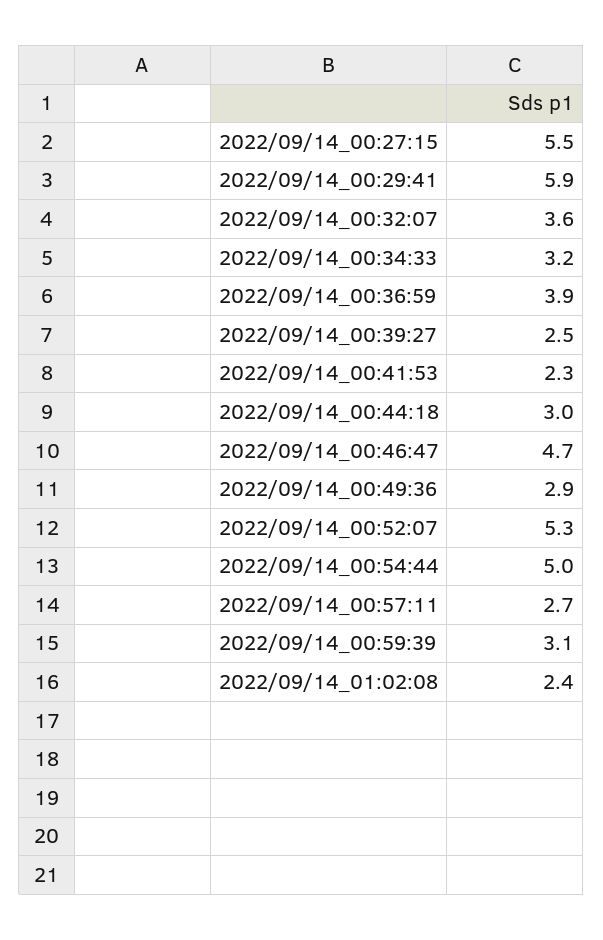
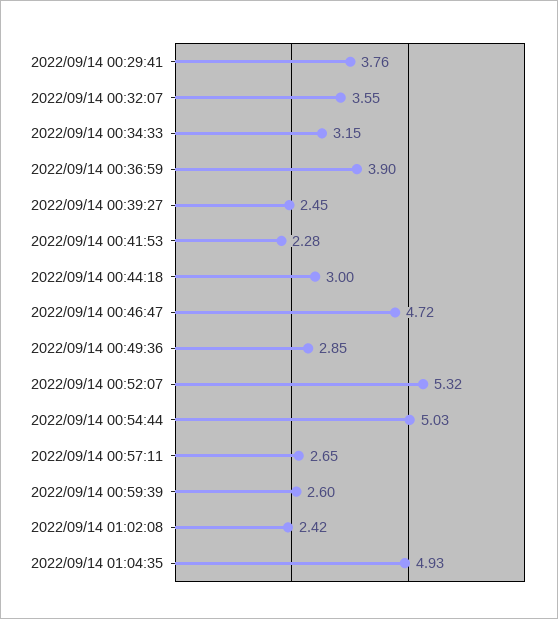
2022/09/14_00:27:15: 5.5 -> none
2022/09/14_00:29:41: 5.9 -> 3.76
2022/09/14_00:59:39: 3.1 -> 2.6
2022/09/14 01:04:35: none -> 4.93

